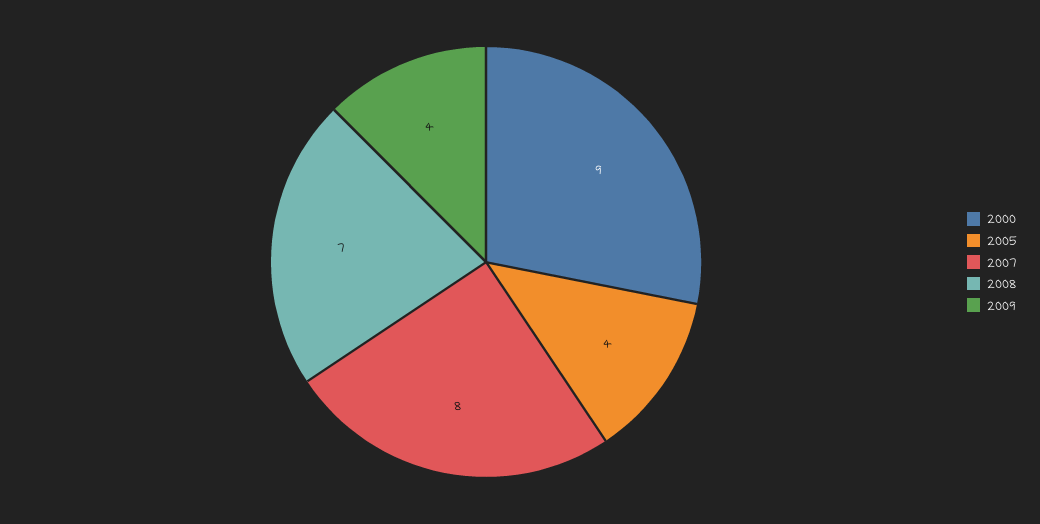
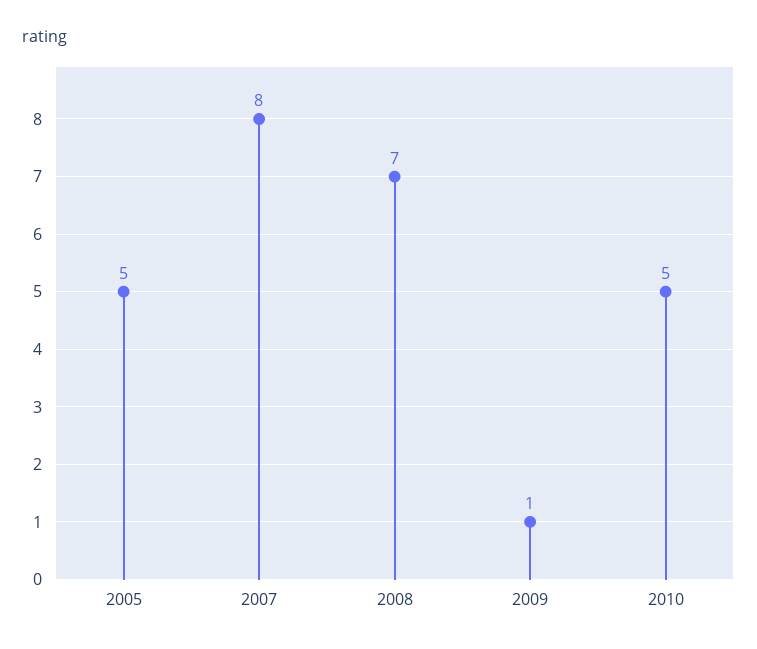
2000: 9 -> none
2005: 4 -> 5
2009: 4 -> 1
2010: none -> 5

